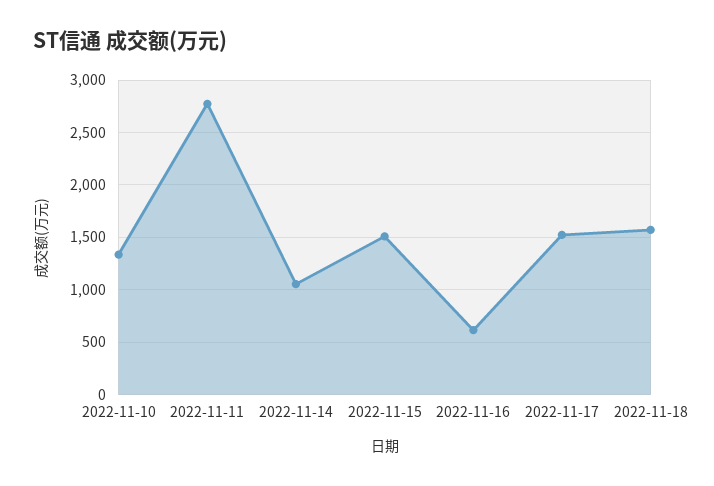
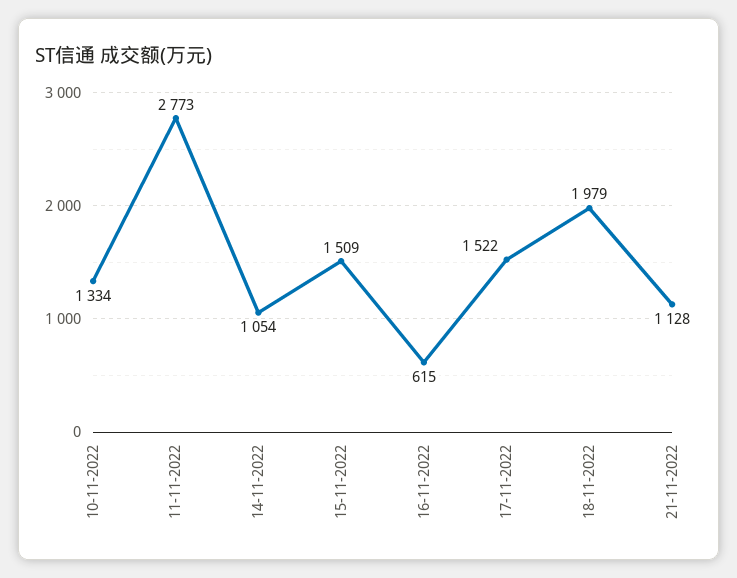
2022-11-18: 1600 -> 1979
21-11-2022: none -> 1128

